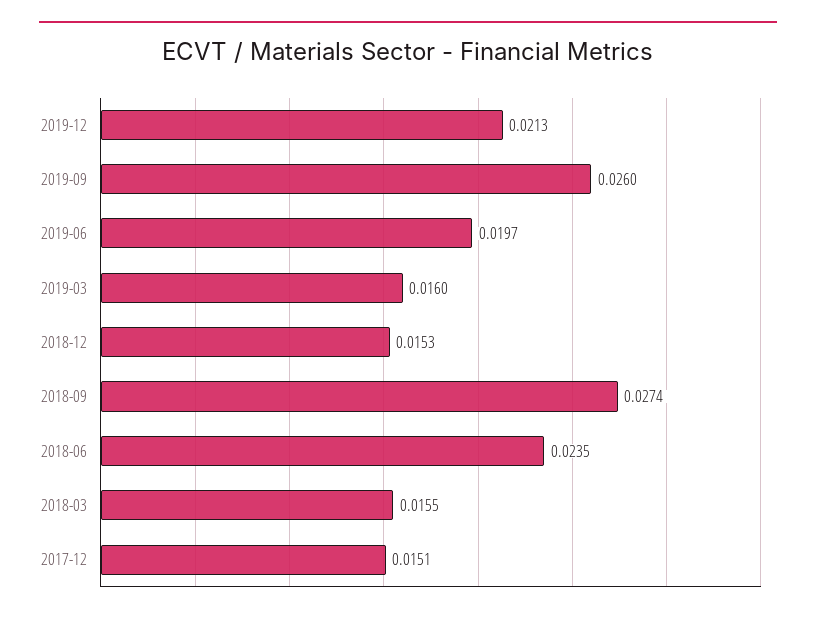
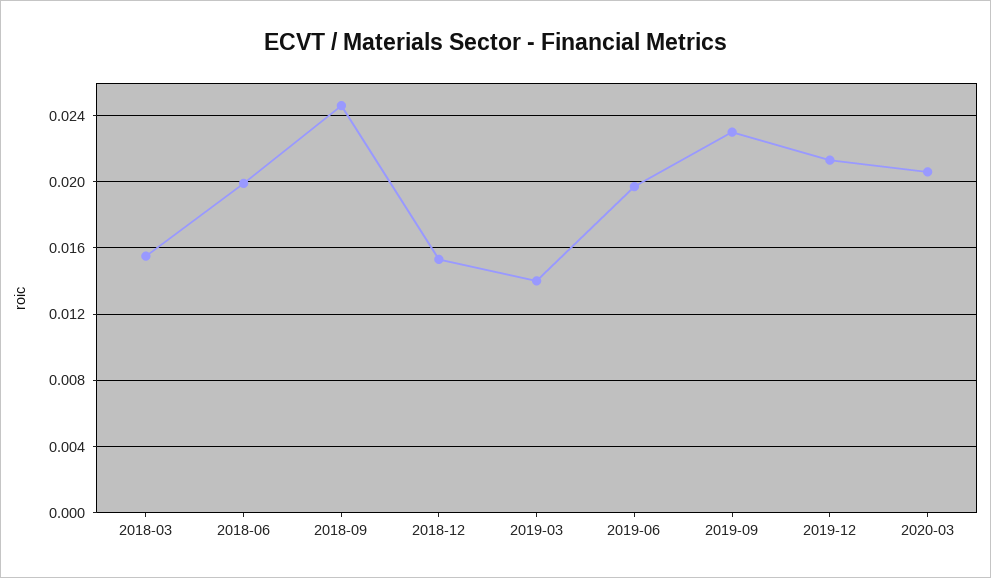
2019-09: 0.026 -> 0.023
2019-03: 0.016 -> 0.014
2018-09: 0.0274 -> 0.0245
2018-06: 0.0235 -> 0.02
2017-12: 0.0151 -> none
2020-03: none -> 0.0205

